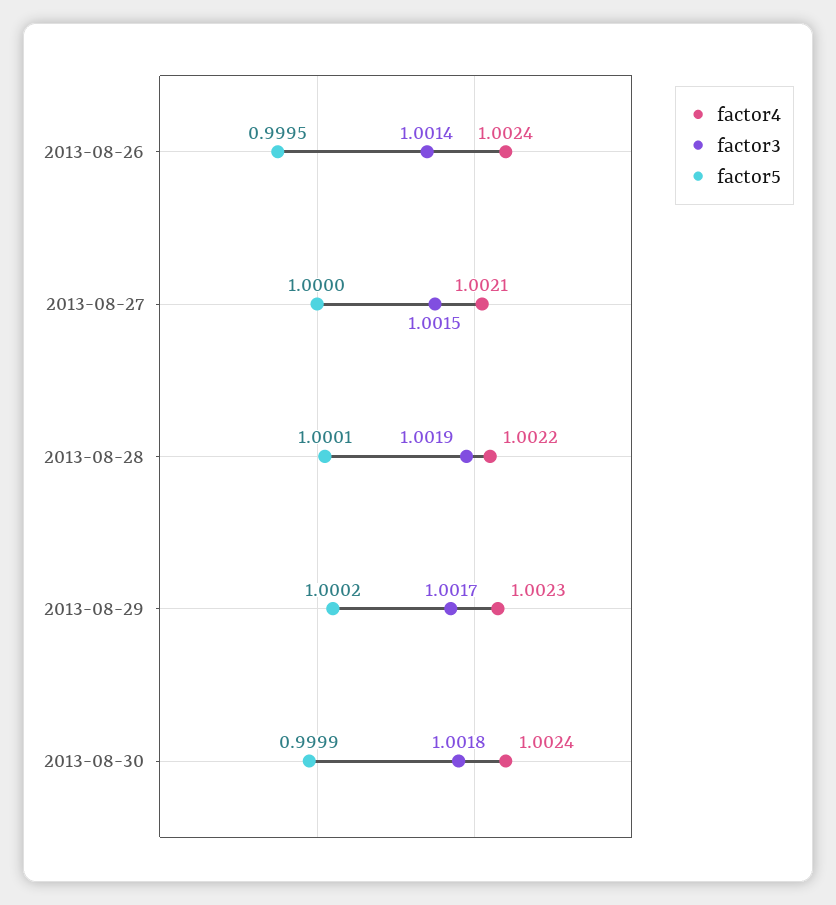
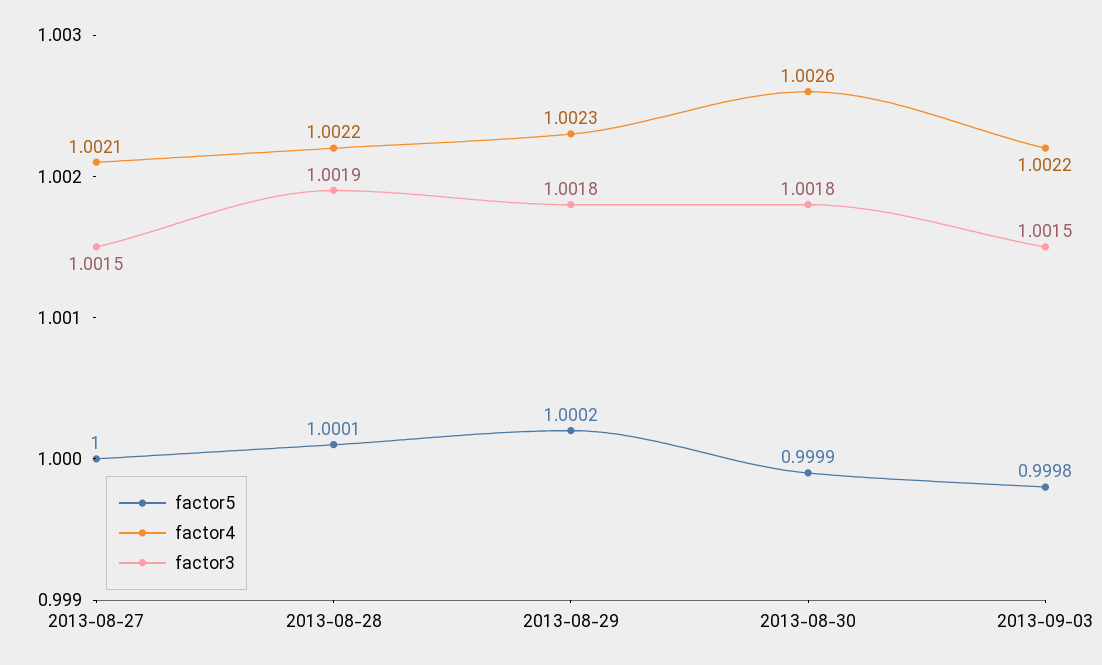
factor4, 2013-08-26: 1.0024 -> none
factor3, 2013-08-26: 1.0014 -> none
factor5, 2013-08-26: 0.9995 -> none
factor3, 2013-08-29: 1.0017 -> 1.0018
factor4, 2013-08-30: 1.0024 -> 1.0026
factor5, 2013-09-03: none -> 0.9998
factor4, 2013-09-03: none -> 1.0022
factor3, 2013-09-03: none -> 1.0015

